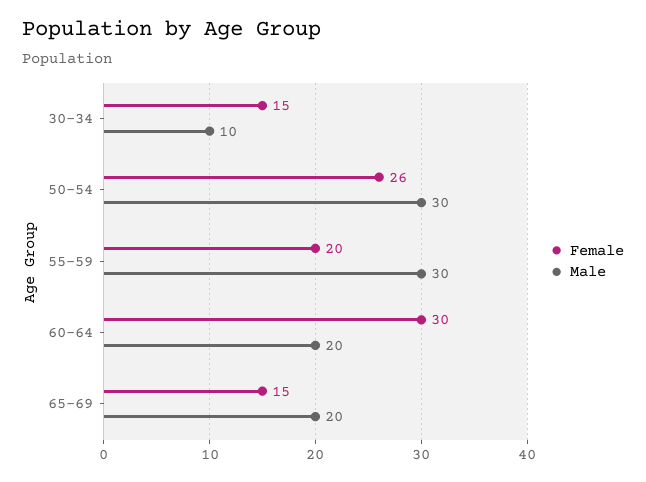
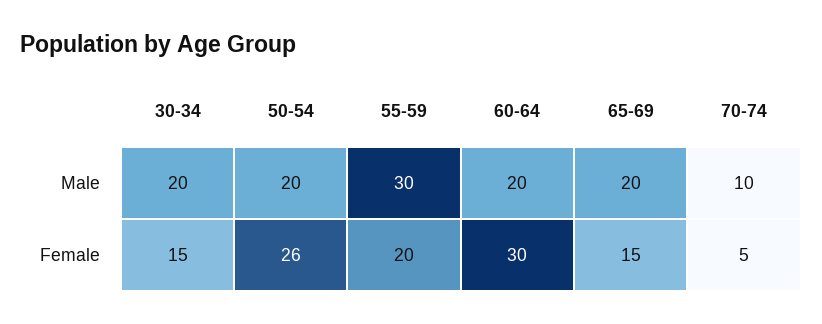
Male, 30-34: 10 -> 20
Male, 50-54: 30 -> 20
Male, 70-74: none -> 10
Female, 70-74: none -> 5

